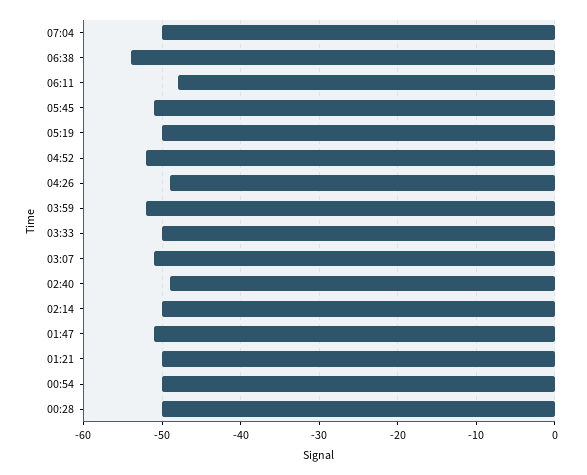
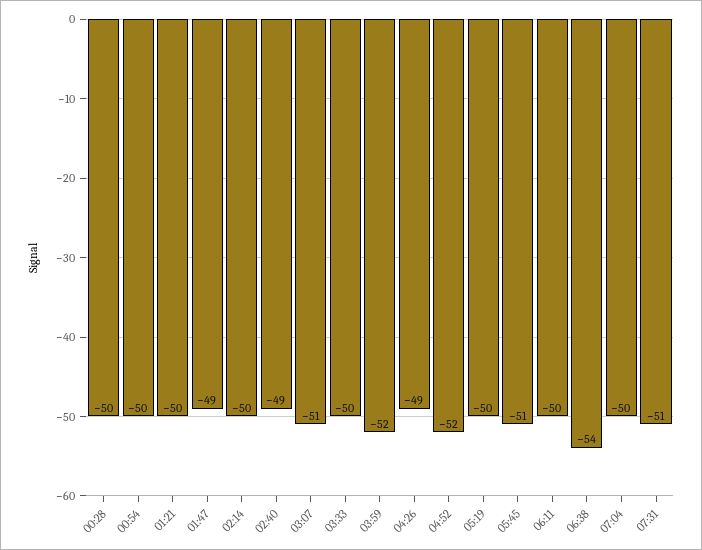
06:11: -48 -> -50
01:47: -51 -> -49
07:31: none -> -51

